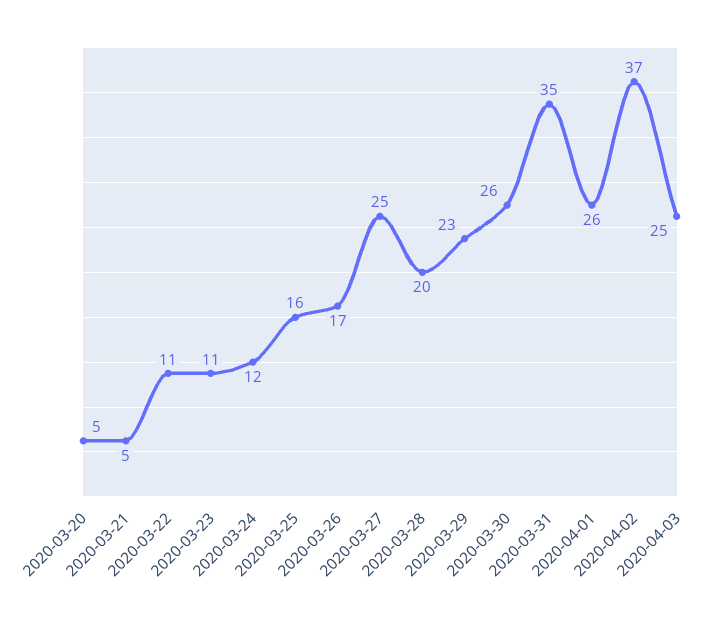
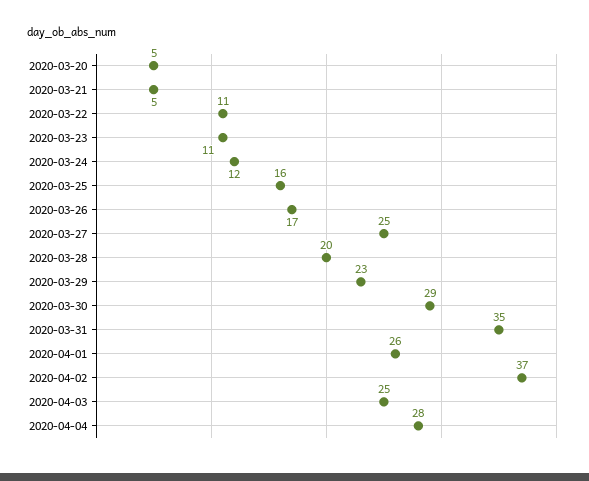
2020-03-30: 26 -> 29
2020-04-04: none -> 28

